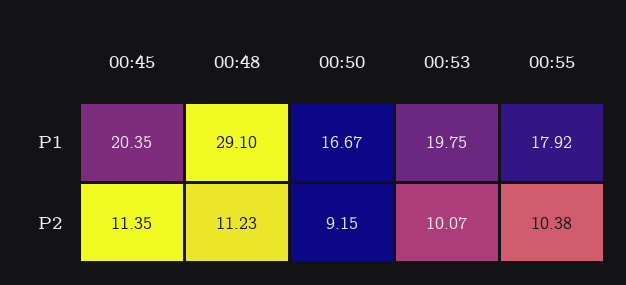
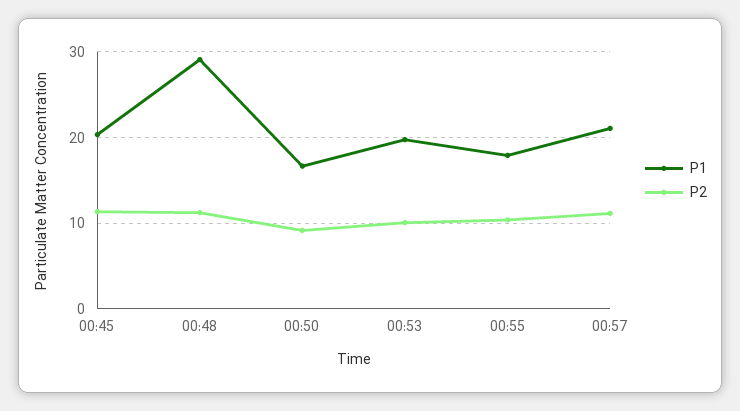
P1, 00:57: none -> 21
P2, 00:57: none -> 11

